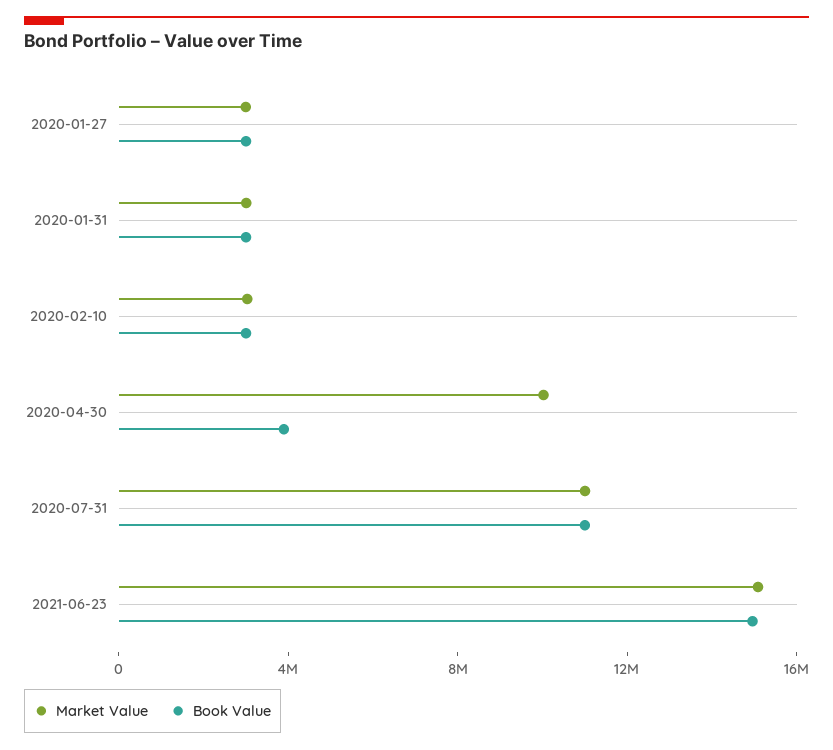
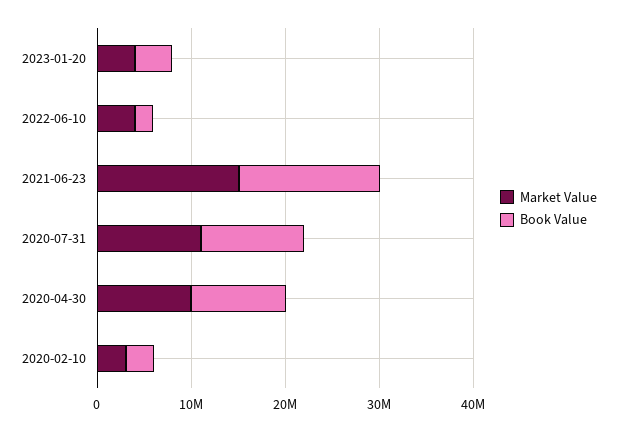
Market Value, 2020-01-27: 3000000 -> none
Book Value, 2020-01-27: 3000000 -> none
Market Value, 2020-01-31: 3000000 -> none
Book Value, 2020-01-31: 3000000 -> none
Book Value, 2020-04-30: 4000000 -> 10000000
Market Value, 2023-01-20: none -> 4000000
Book Value, 2023-01-20: none -> 4000000
Market Value, 2022-06-10: none -> 4000000
Book Value, 2022-06-10: none -> 2000000

